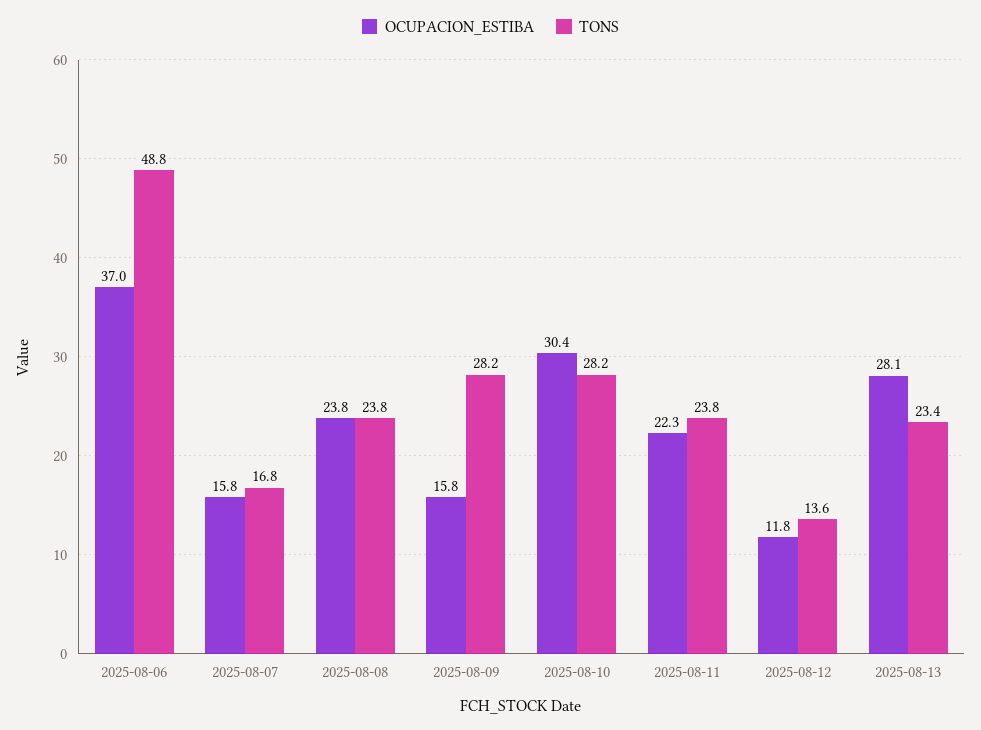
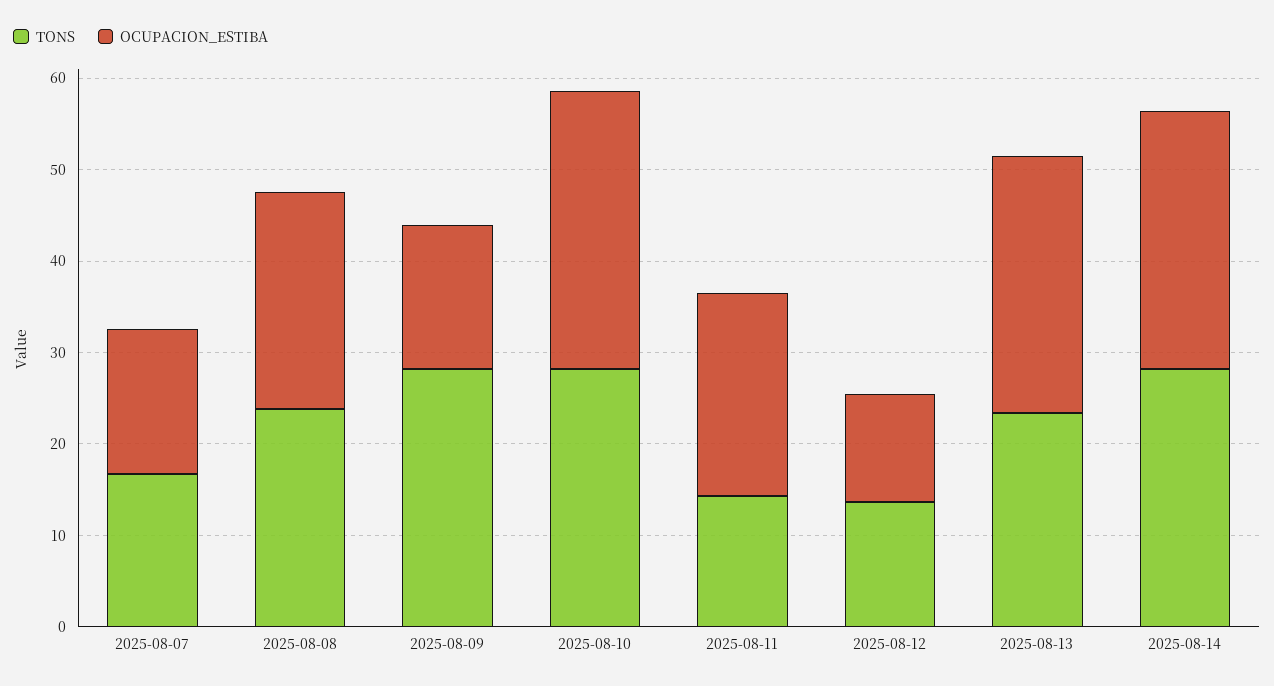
OCUPACION_ESTIBA, 2025-08-06: 37 -> none
TONS, 2025-08-06: 48.8 -> none
TONS, 2025-08-11: 23.8 -> 14
TONS, 2025-08-14: none -> 28
OCUPACION_ESTIBA, 2025-08-14: none -> 28

